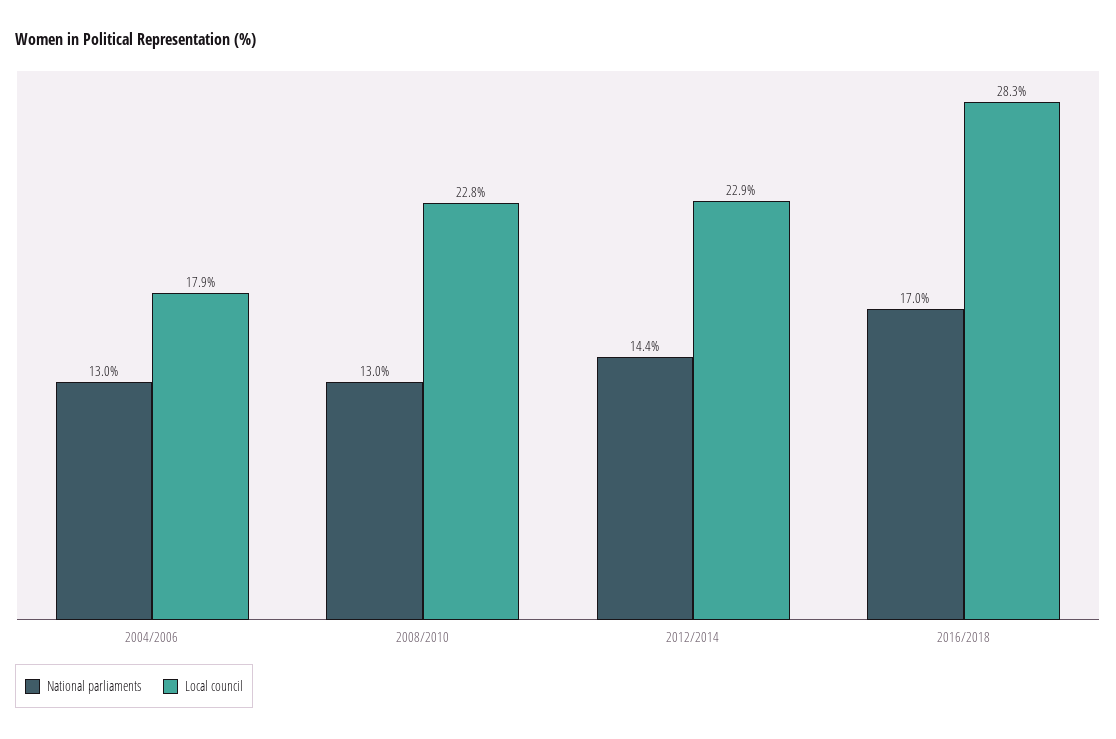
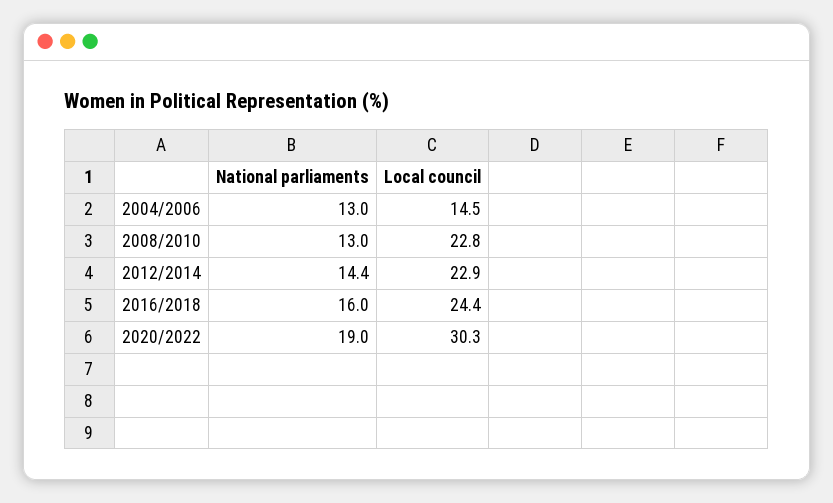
Local council, 2004/2006: 17.9 -> 14.5
National parliaments, 2016/2018: 17 -> 16
Local council, 2016/2018: 28.3 -> 24.4
National parliaments, 2020/2022: none -> 19
Local council, 2020/2022: none -> 30.3

